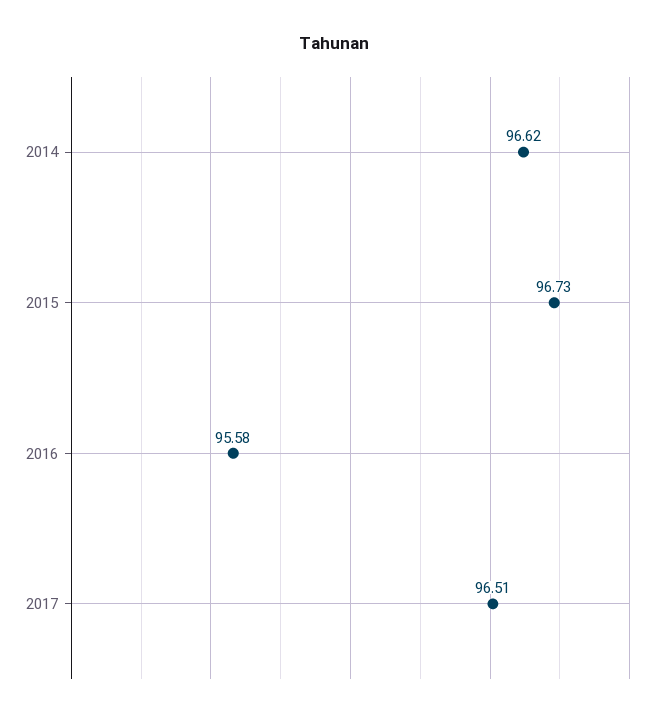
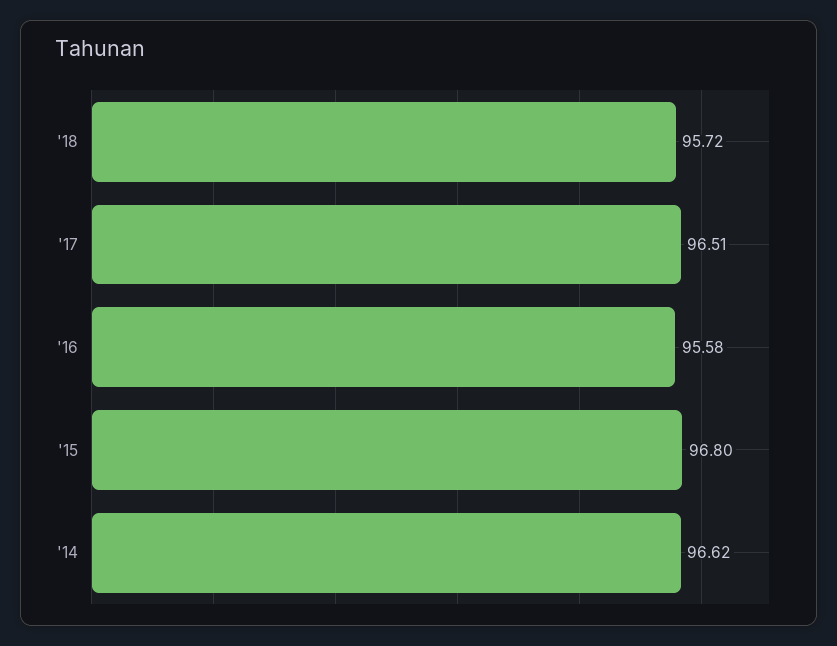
2015: 96.73 -> 96.8
'18: none -> 95.72

